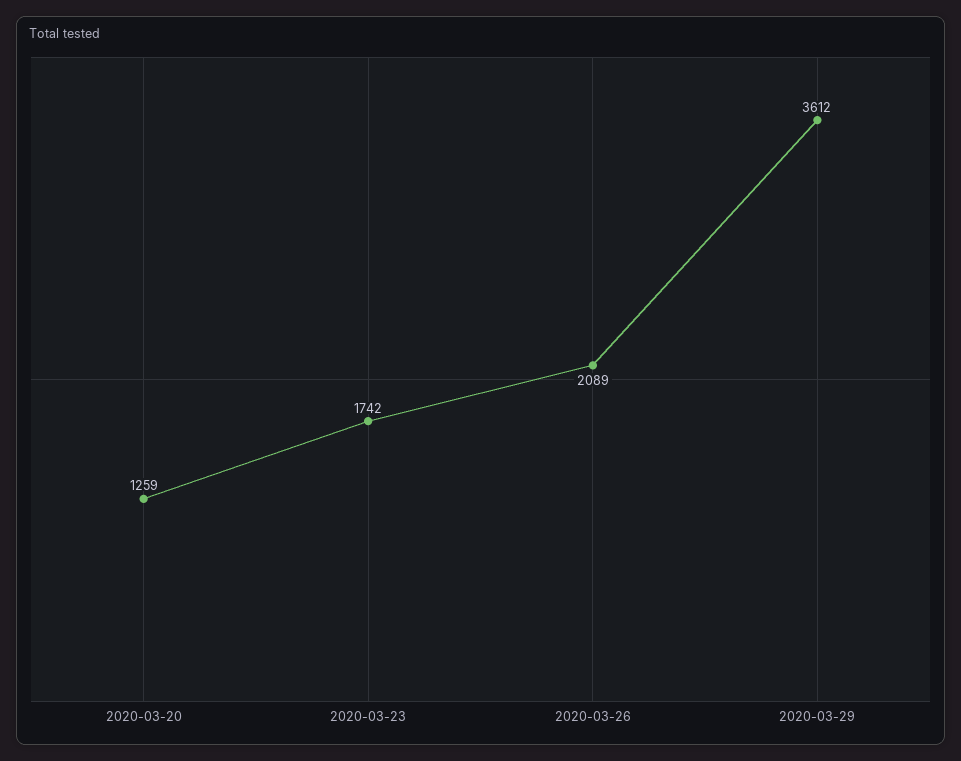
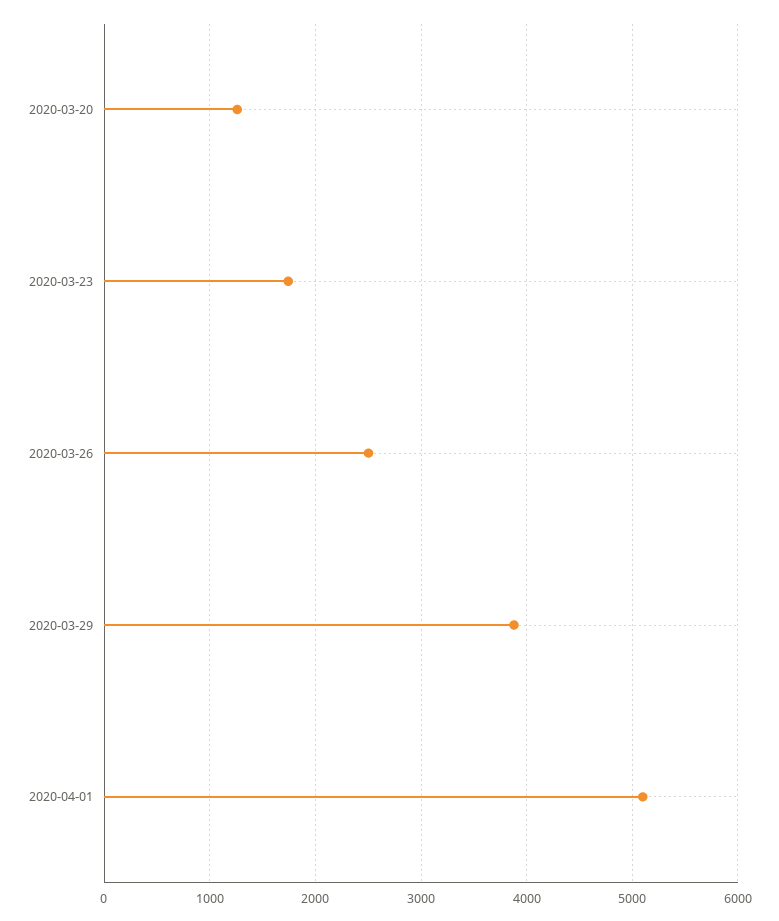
2020-03-26: 2089 -> 2500
2020-03-29: 3612 -> 3900
2020-04-01: none -> 5100

